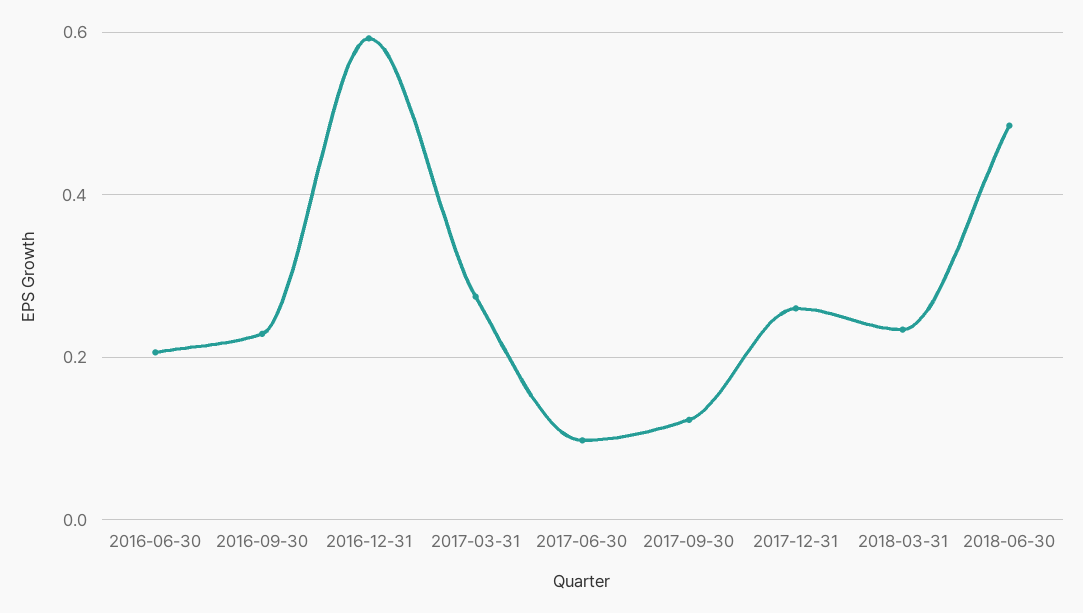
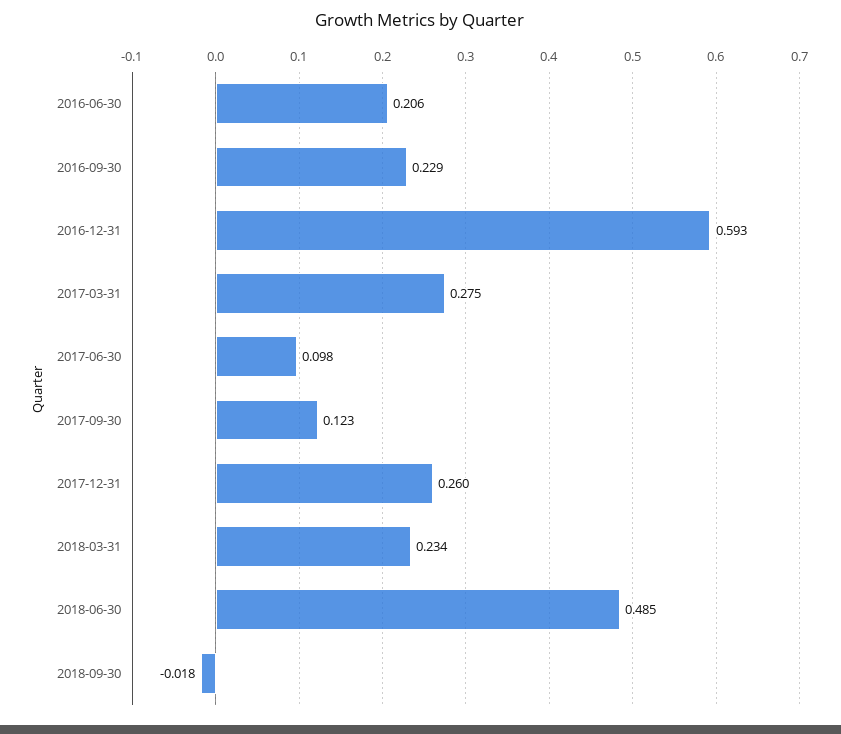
2018-09-30: none -> -0.018

